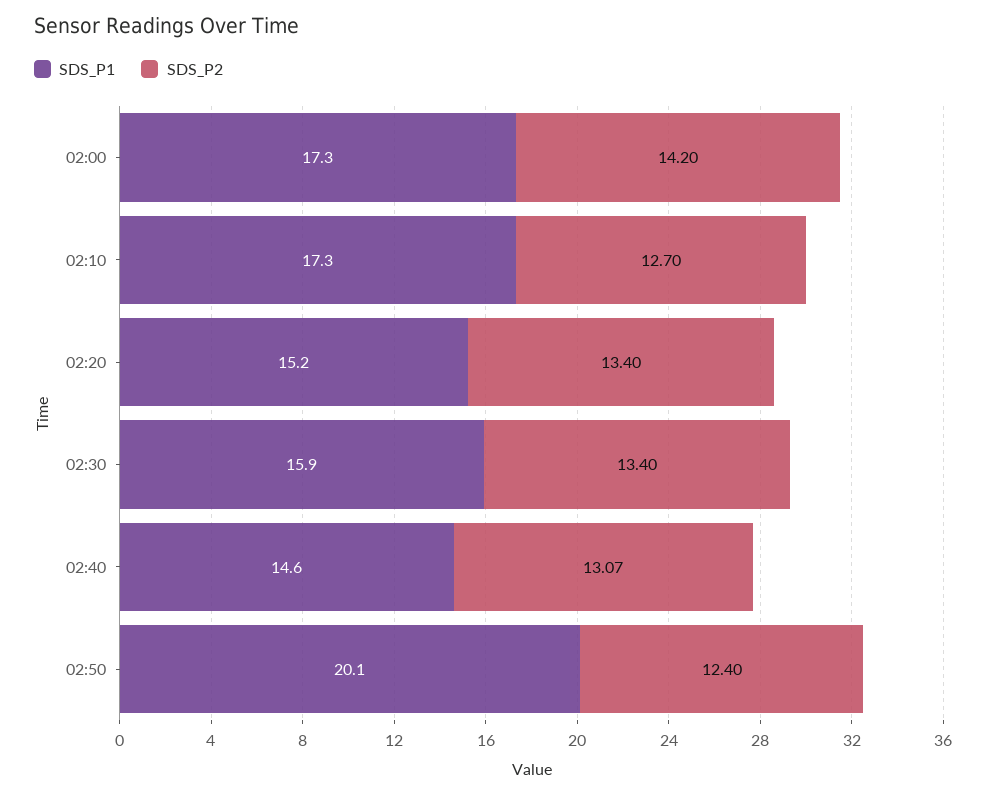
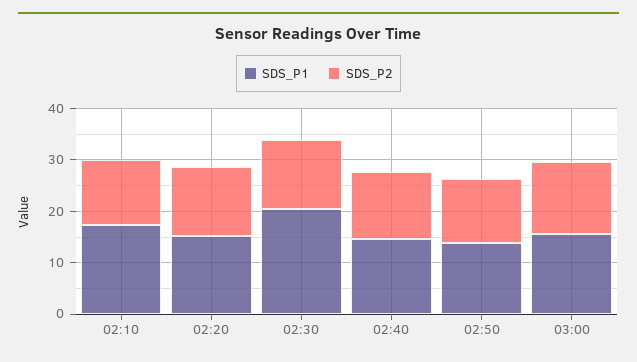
SDS_P1, 02:00: 17.3 -> none
SDS_P2, 02:00: 14.2 -> none
SDS_P1, 02:30: 15.9 -> 20
SDS_P1, 02:50: 20.1 -> 14
SDS_P1, 03:00: none -> 16
SDS_P2, 03:00: none -> 14

